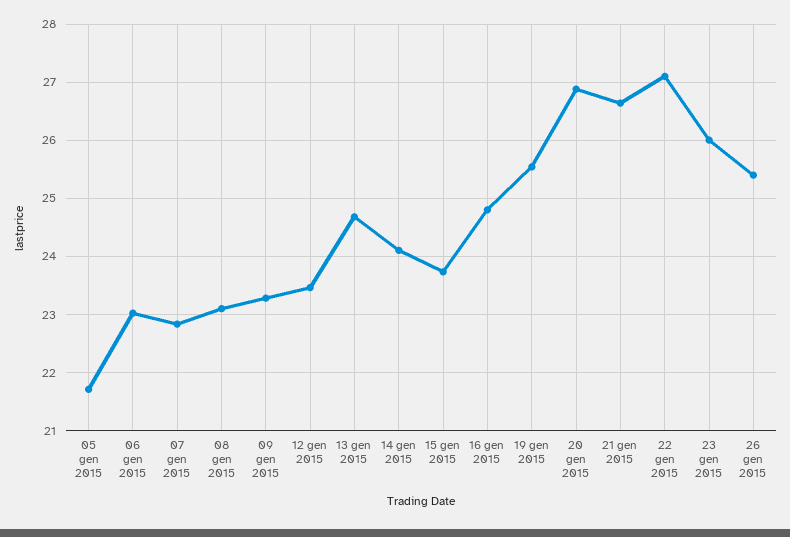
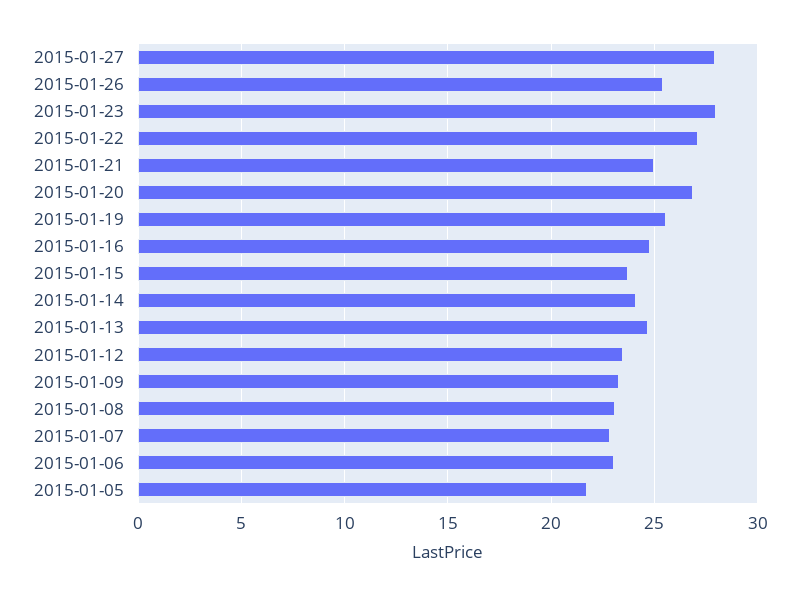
21 gen 2015: 26.6 -> 25
23 gen 2015: 26 -> 28
2015-01-27: none -> 28

